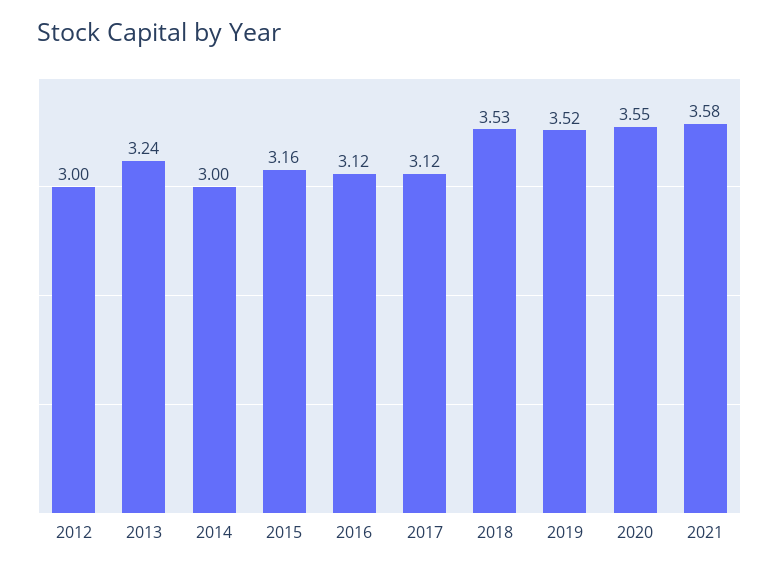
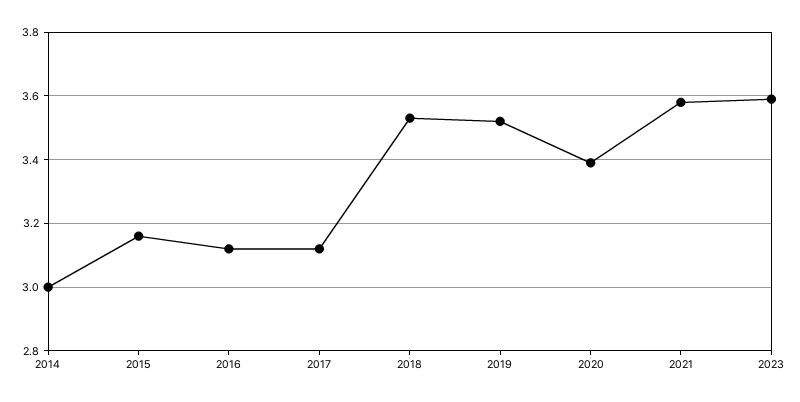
2012: 3 -> none
2013: 3.24 -> none
2020: 3.55 -> 3.4
2023: none -> 3.6

